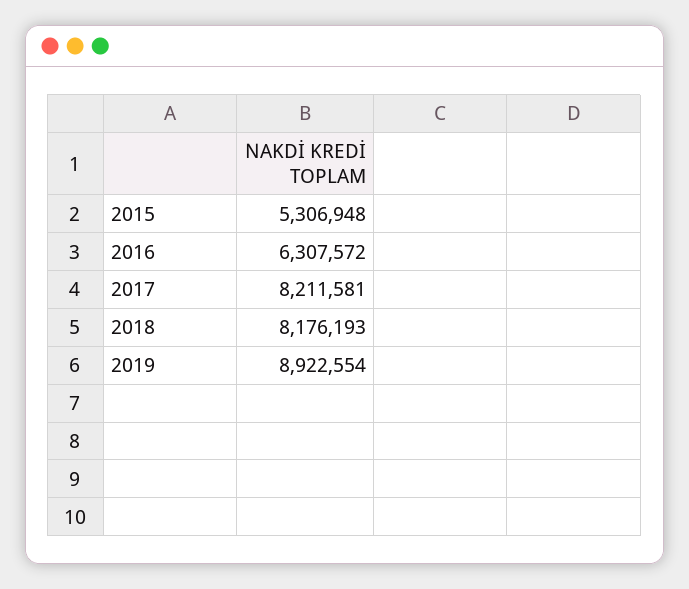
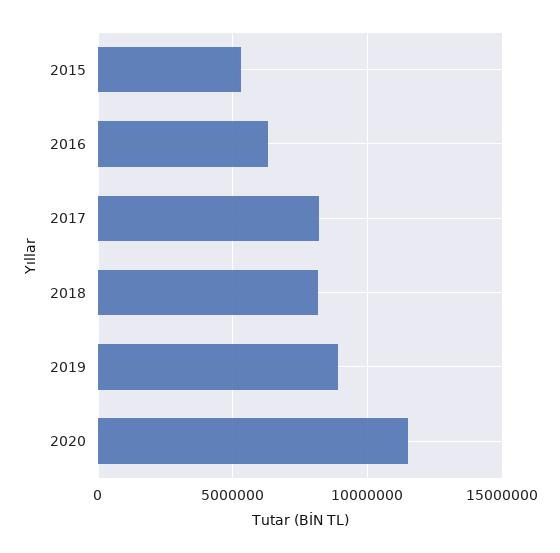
2020: none -> 11500000

